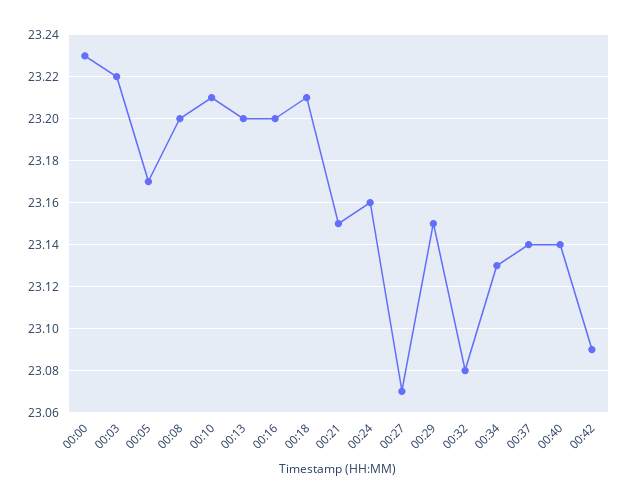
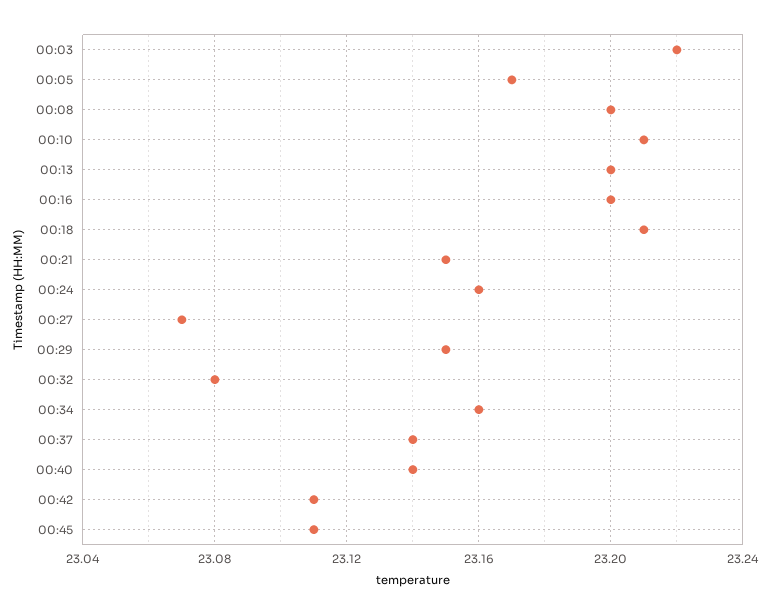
00:00: 23.23 -> none
00:34: 23.13 -> 23.16
00:42: 23.09 -> 23.11
00:45: none -> 23.11

